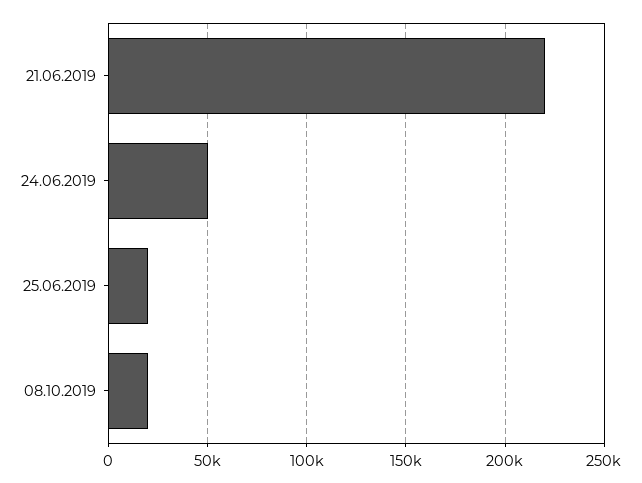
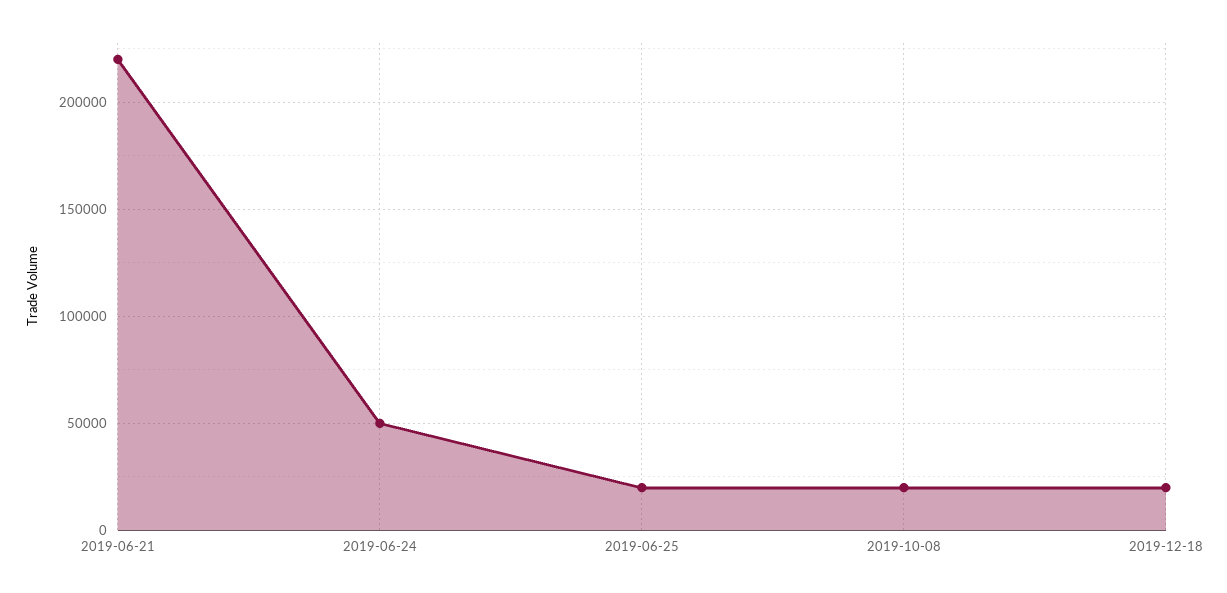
2019-12-18: none -> 20000

